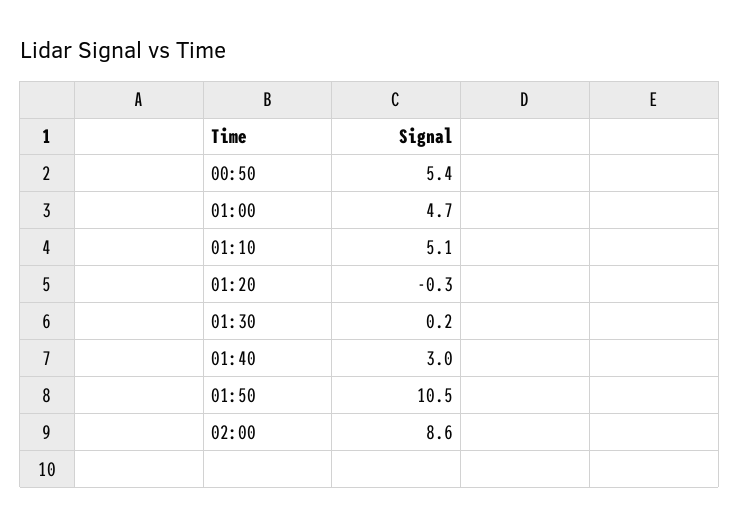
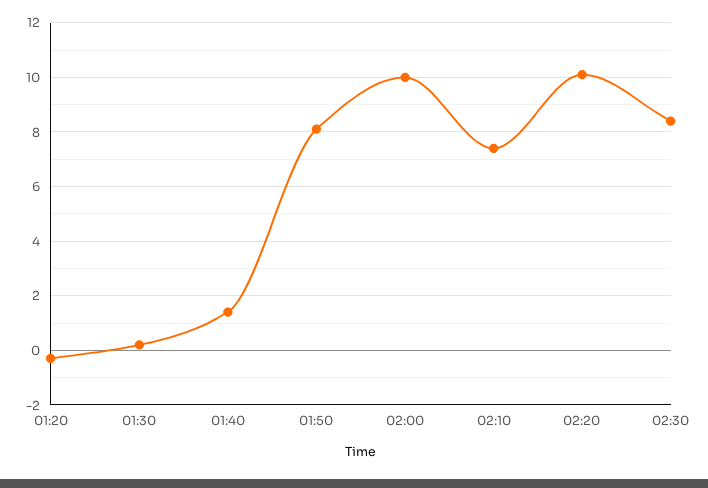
00:50: 5.4 -> none
01:00: 4.7 -> none
01:10: 5.1 -> none
01:40: 3 -> 1.5
01:50: 10.5 -> 8
02:00: 8.6 -> 10
02:10: none -> 7.5
02:20: none -> 10
02:30: none -> 8.5

